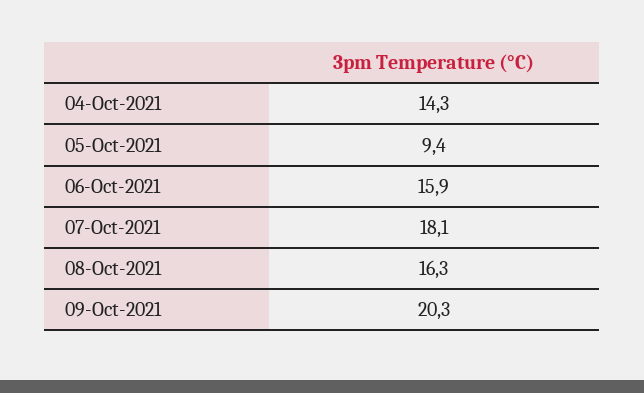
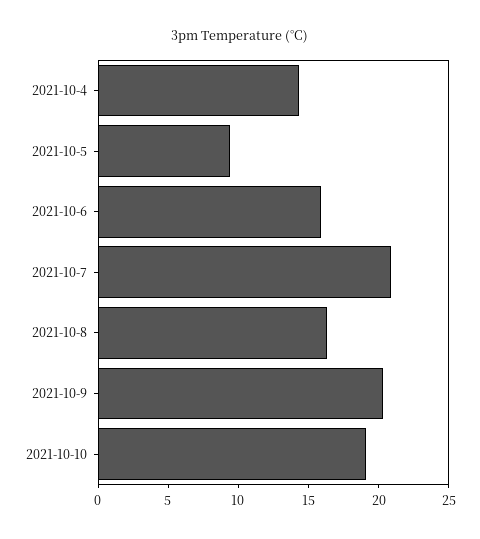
07-Oct-2021: 18.1 -> 21
2021-10-10: none -> 19

